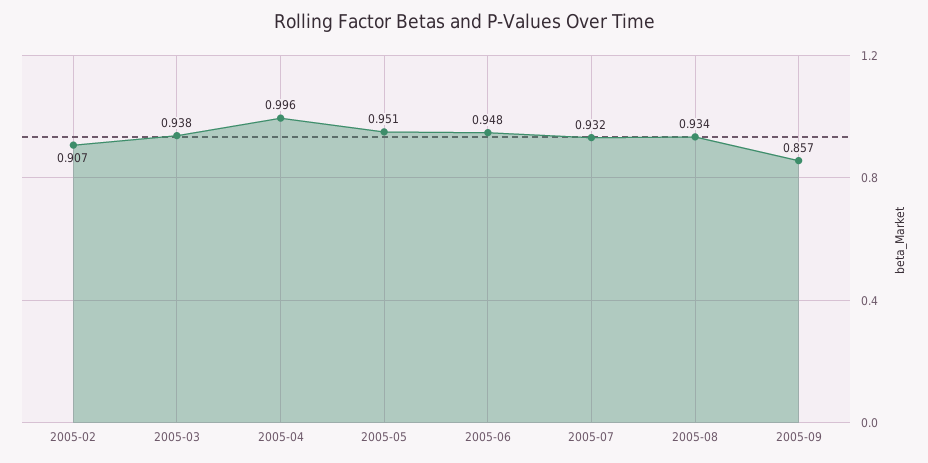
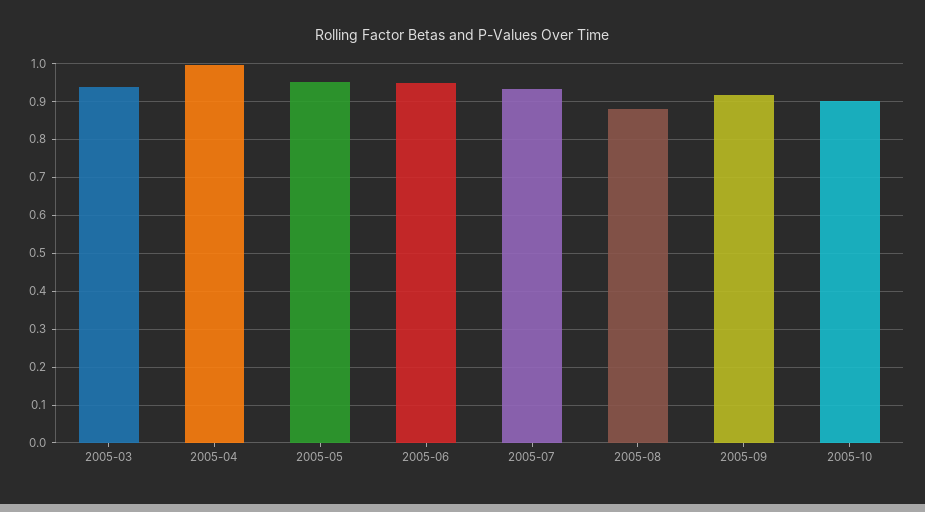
2005-02: 0.907 -> none
2005-08: 0.934 -> 0.88
2005-09: 0.857 -> 0.92
2005-10: none -> 0.9

